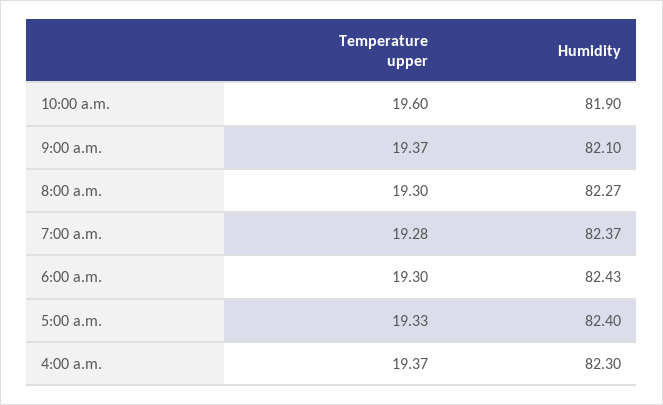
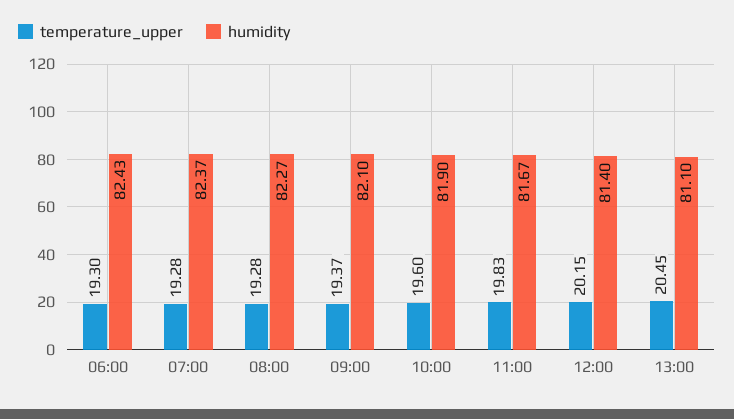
Temperature upper, 8:00 a.m.: 19.3 -> 19.28
Temperature upper, 5:00 a.m.: 19.33 -> none
Humidity, 5:00 a.m.: 82.4 -> none
Temperature upper, 4:00 a.m.: 19.37 -> none
Humidity, 4:00 a.m.: 82.3 -> none
Temperature upper, 11:00: none -> 19.83
Humidity, 11:00: none -> 81.67
Temperature upper, 12:00: none -> 20.15
Humidity, 12:00: none -> 81.4
Temperature upper, 13:00: none -> 20.45
Humidity, 13:00: none -> 81.1

